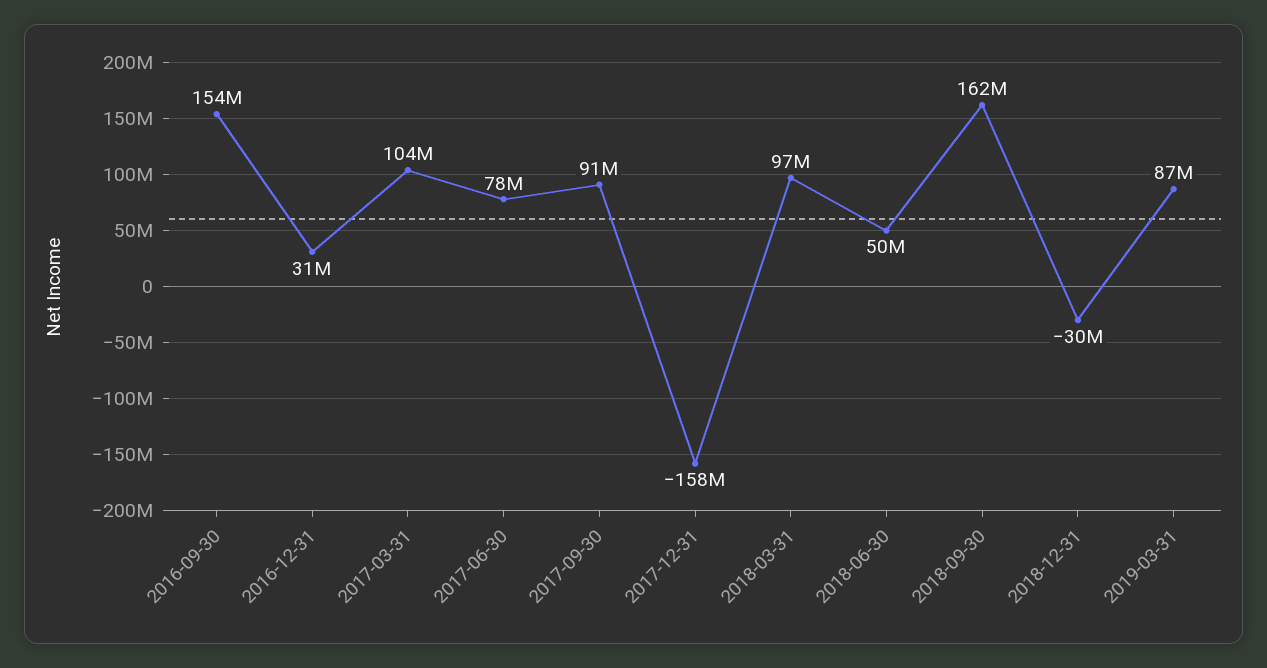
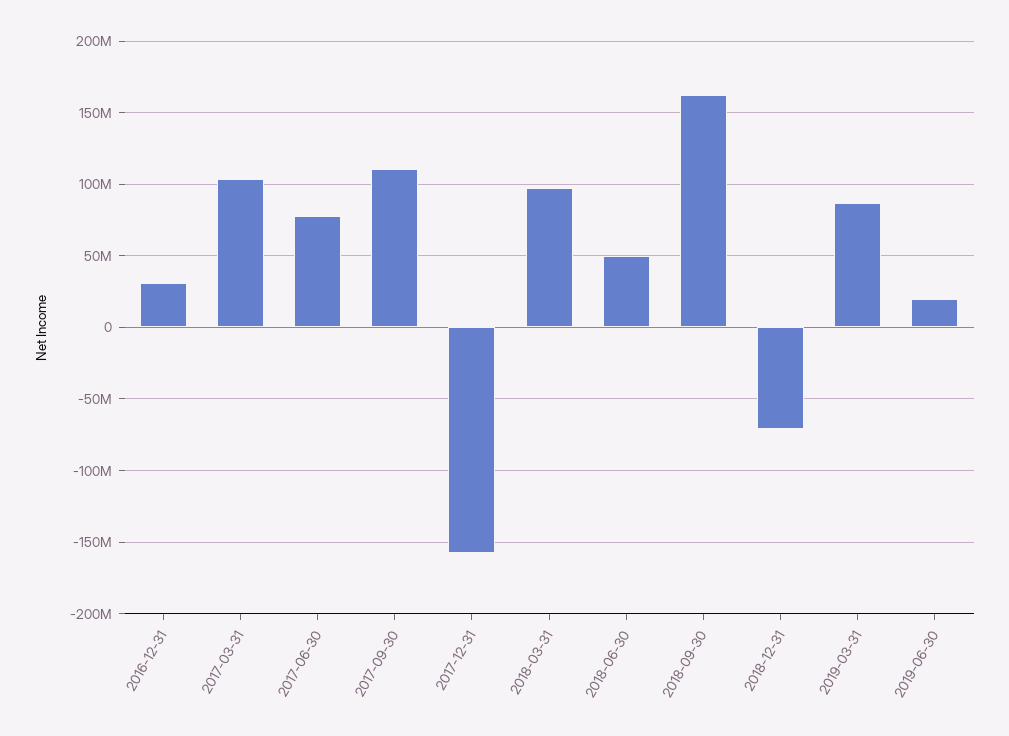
2016-09-30: 154000000 -> none
2017-09-30: 91000000 -> 110000000
2018-12-31: -30000000 -> -70000000
2019-06-30: none -> 20000000

